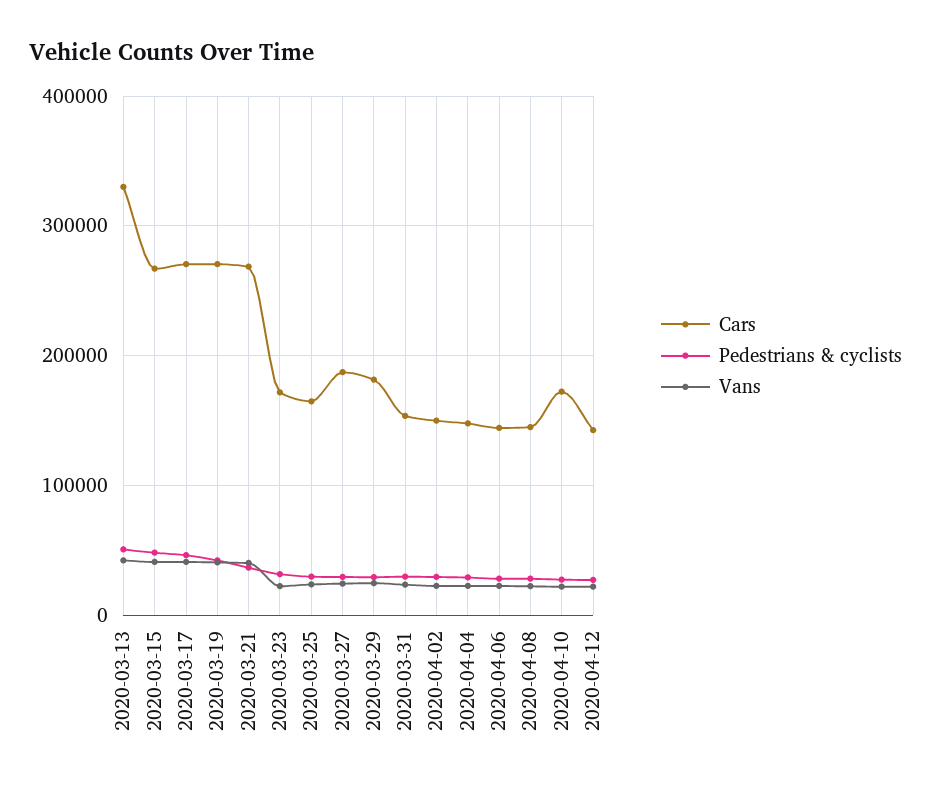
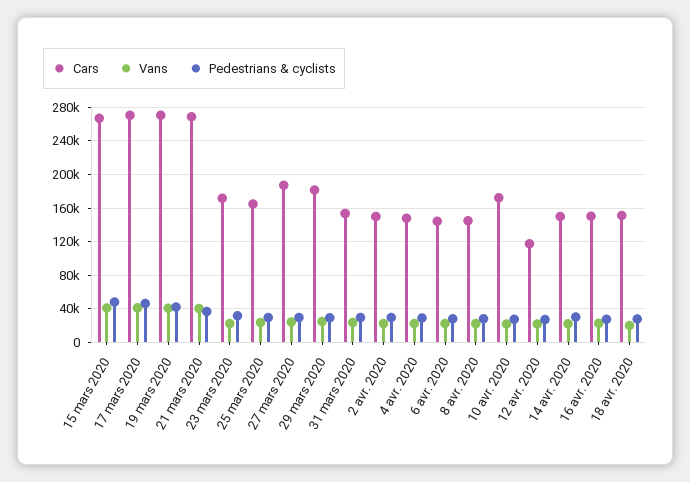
Cars, 2020-03-13: 330000 -> none
Pedestrians & cyclists, 2020-03-13: 50000 -> none
Vans, 2020-03-13: 40000 -> none
Cars, 2020-04-12: 140000 -> 120000
Cars, 14 avr. 2020: none -> 150000
Vans, 14 avr. 2020: none -> 20000
Pedestrians & cyclists, 14 avr. 2020: none -> 30000
Cars, 16 avr. 2020: none -> 150000
Vans, 16 avr. 2020: none -> 20000
Pedestrians & cyclists, 16 avr. 2020: none -> 30000
Cars, 18 avr. 2020: none -> 150000
Vans, 18 avr. 2020: none -> 20000
Pedestrians & cyclists, 18 avr. 2020: none -> 30000

